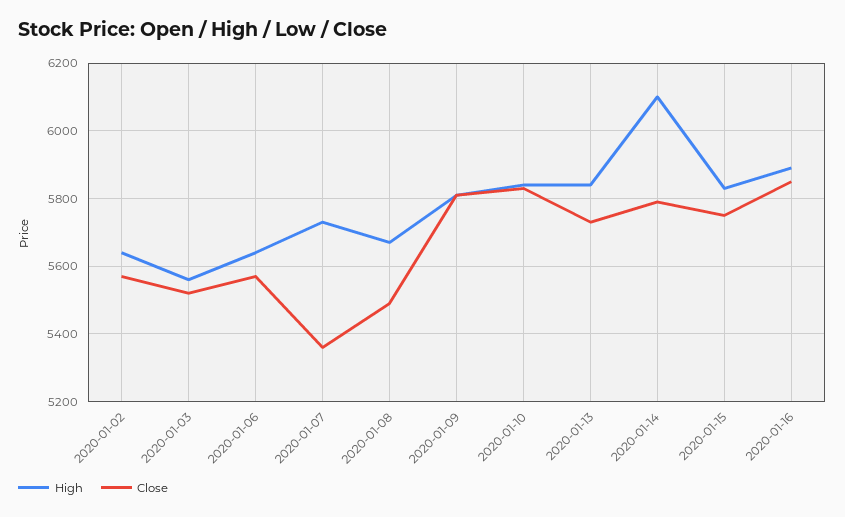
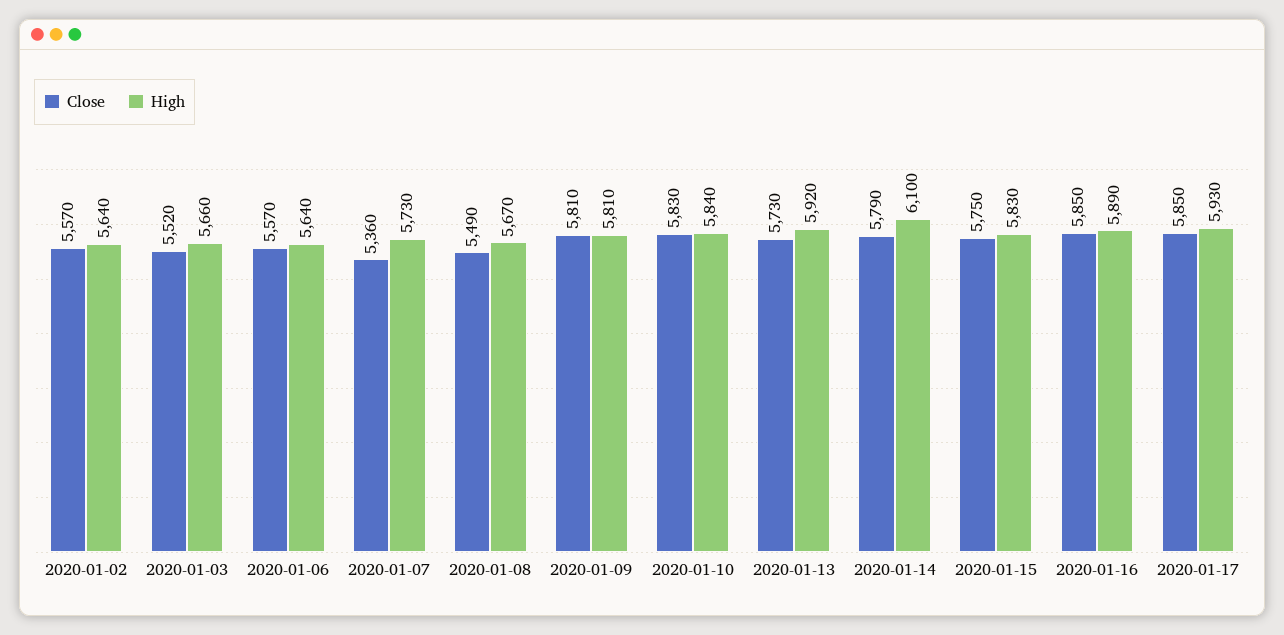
High, 2020-01-03: 5560 -> 5660
High, 2020-01-13: 5840 -> 5920
Close, 2020-01-17: none -> 5850
High, 2020-01-17: none -> 5930

